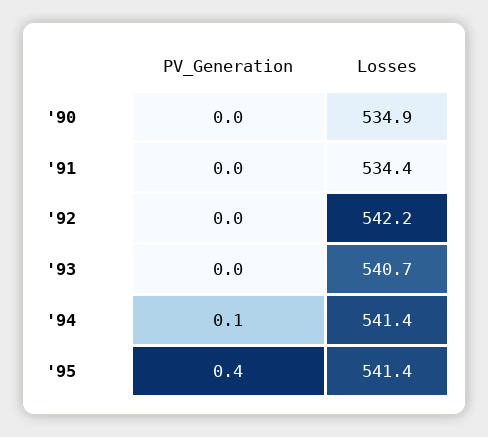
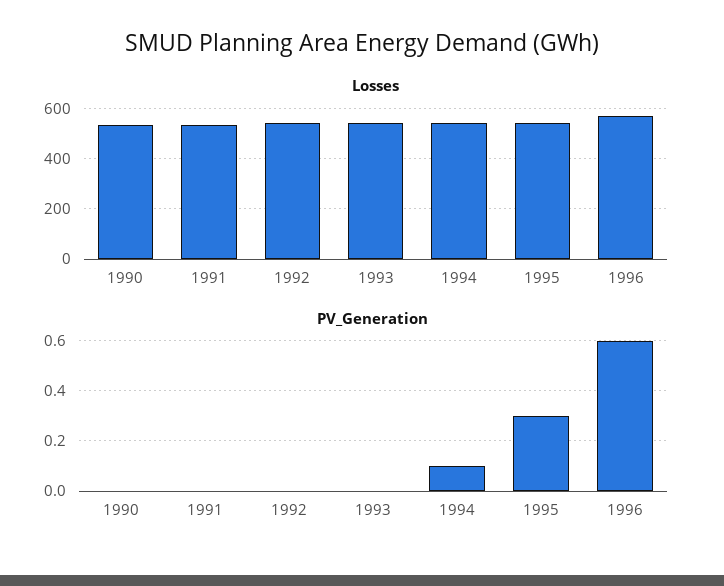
PV_Generation, '95: 0.4 -> 0.3
Losses, 1996: none -> 575
PV_Generation, 1996: none -> 0.6

